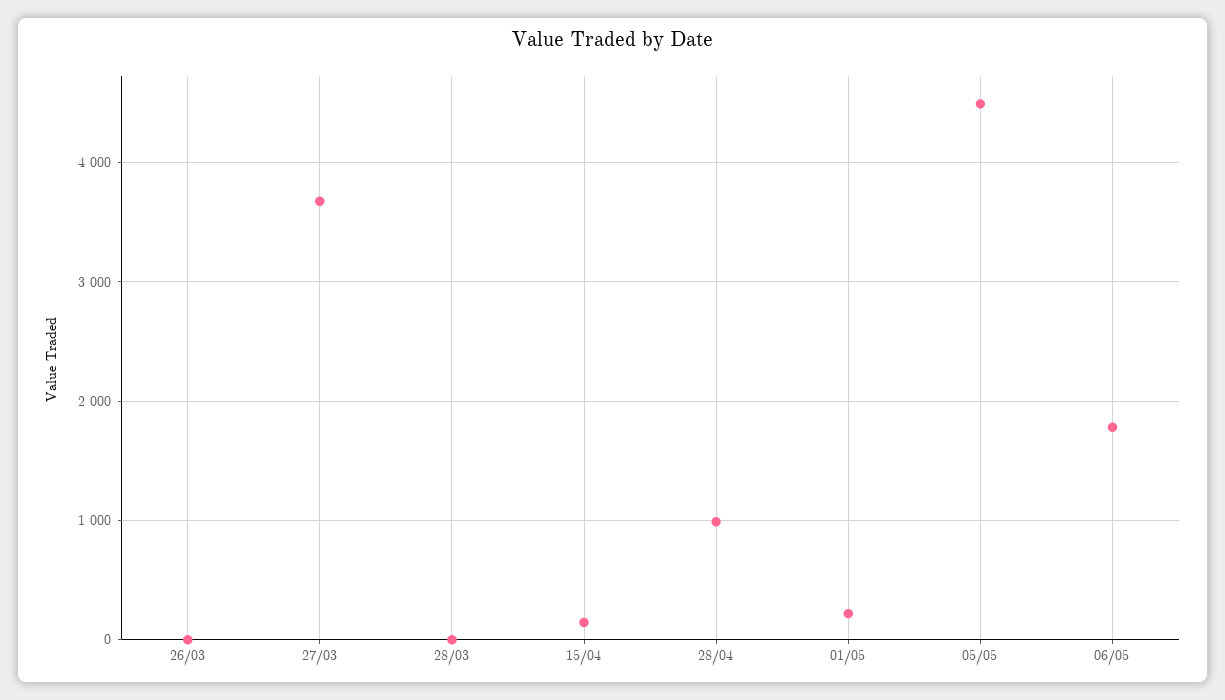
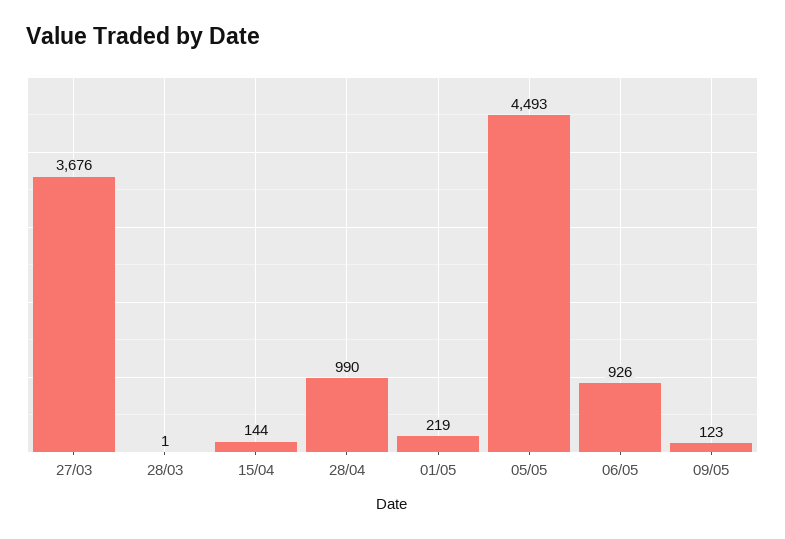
26/03: 0 -> none
06/05: 1800 -> 926
09/05: none -> 123

